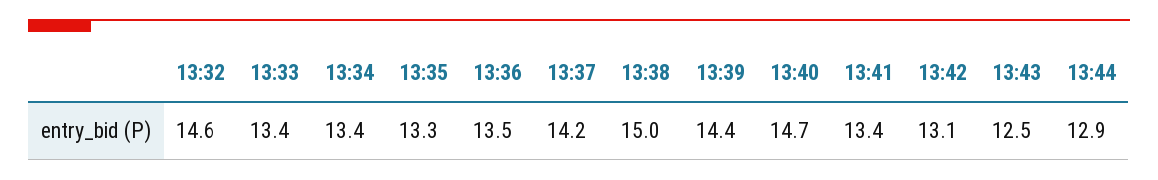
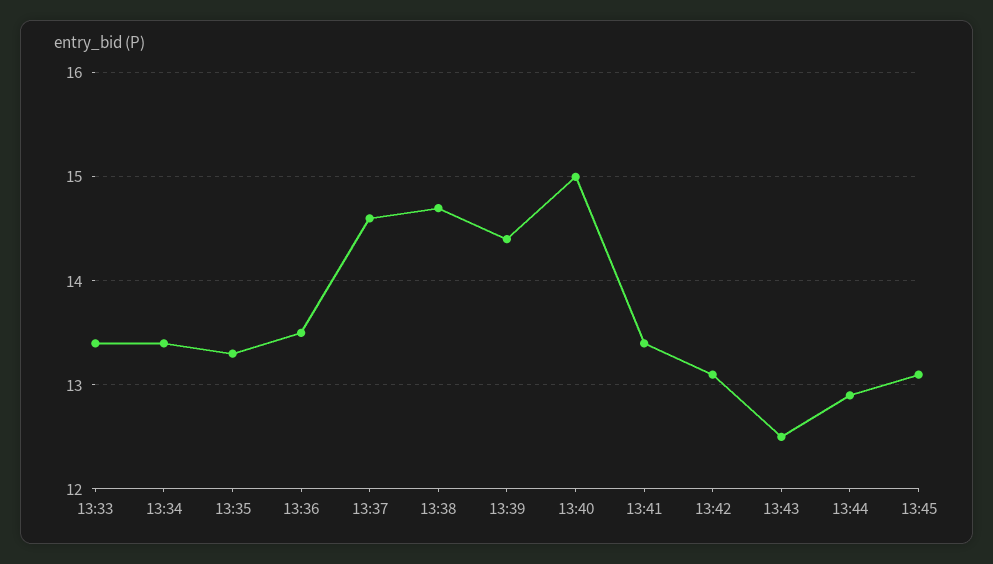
13:32: 14.6 -> none
13:37: 14.2 -> 14.6
13:38: 15 -> 14.7
13:40: 14.7 -> 15
13:45: none -> 13.1

